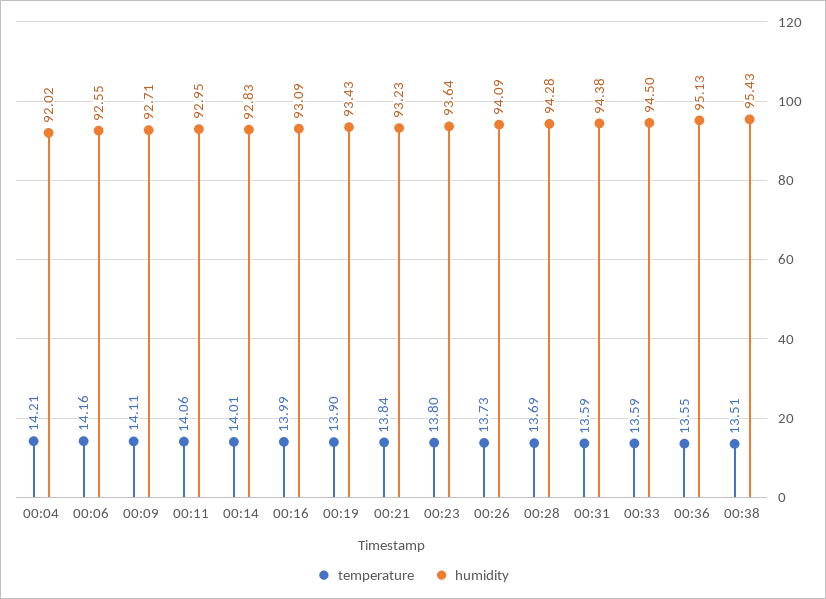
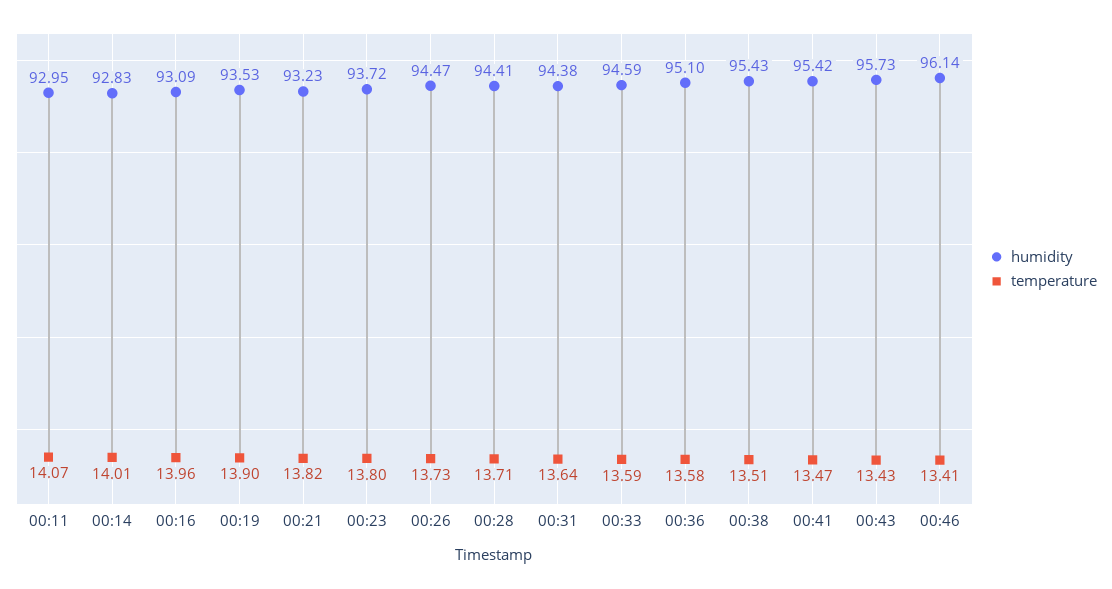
temperature, 00:04: 14.21 -> none
humidity, 00:04: 92.02 -> none
temperature, 00:06: 14.16 -> none
humidity, 00:06: 92.55 -> none
temperature, 00:09: 14.11 -> none
humidity, 00:09: 92.71 -> none
temperature, 00:11: 14.06 -> 14.07
temperature, 00:16: 13.99 -> 13.96
humidity, 00:19: 93.43 -> 93.53
temperature, 00:21: 13.84 -> 13.82
humidity, 00:23: 93.64 -> 93.72
humidity, 00:26: 94.09 -> 94.47
temperature, 00:28: 13.69 -> 13.71
humidity, 00:28: 94.28 -> 94.41
temperature, 00:31: 13.59 -> 13.64
humidity, 00:33: 94.5 -> 94.59
temperature, 00:36: 13.55 -> 13.58
humidity, 00:36: 95.13 -> 95.1
humidity, 00:41: none -> 95.42
temperature, 00:41: none -> 13.47
humidity, 00:43: none -> 95.73
temperature, 00:43: none -> 13.43
humidity, 00:46: none -> 96.14
temperature, 00:46: none -> 13.41

